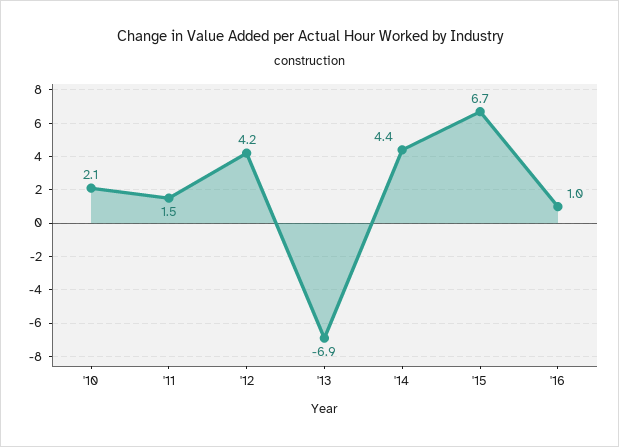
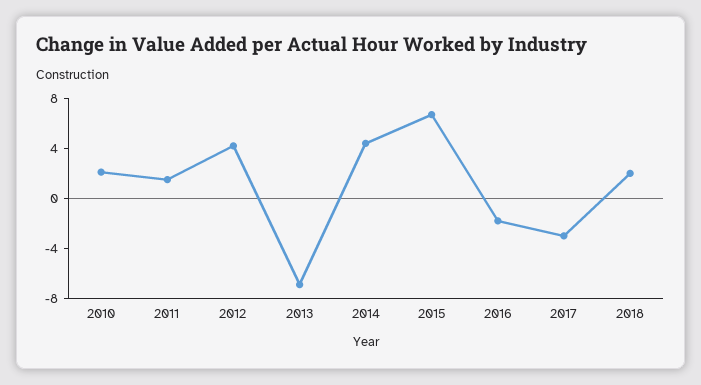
'16: 1 -> -2
2017: none -> -3
2018: none -> 2

